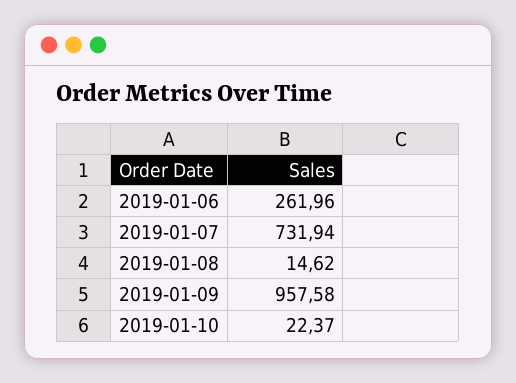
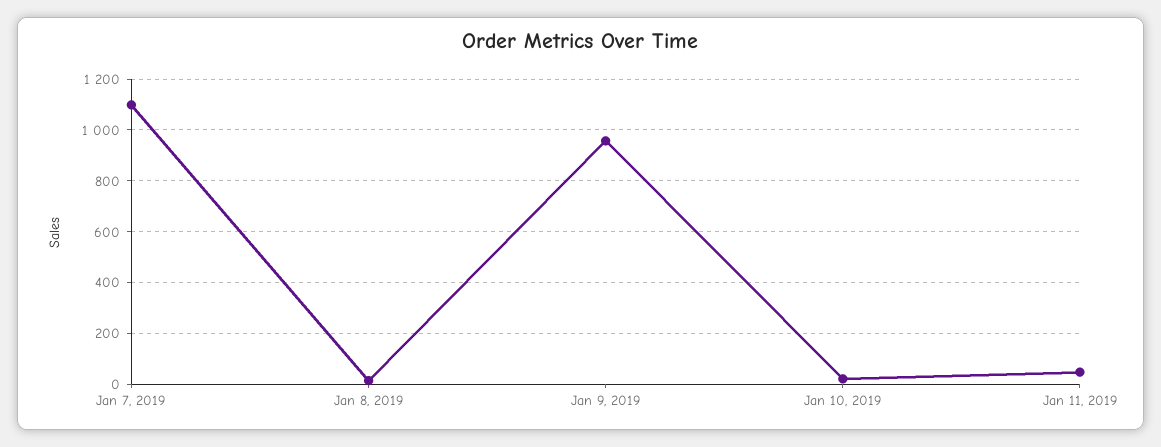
2019-01-06: 261.96 -> none
2019-01-07: 731.94 -> 1100
Jan 11, 2019: none -> 50

